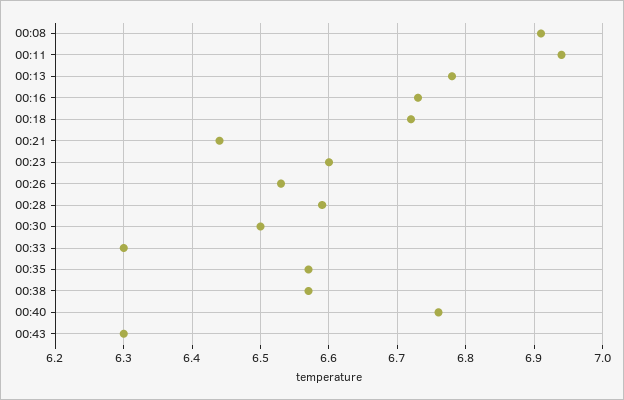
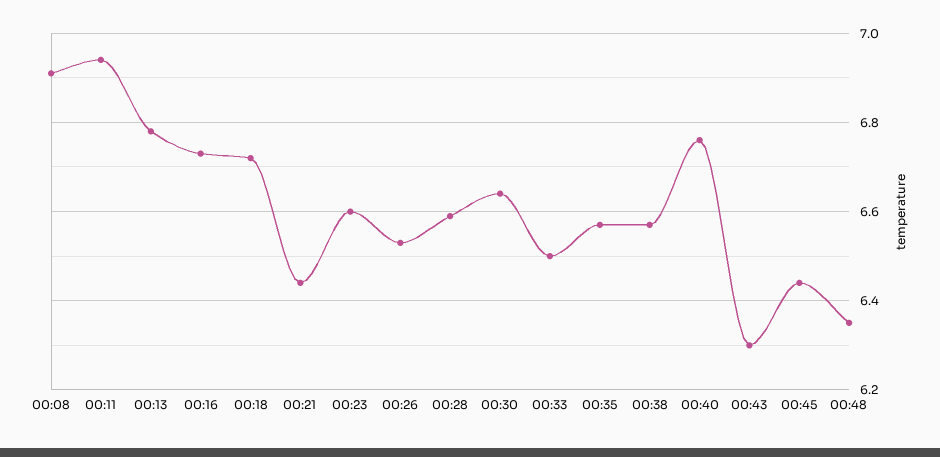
00:30: 6.5 -> 6.65
00:33: 6.3 -> 6.5
00:45: none -> 6.45
00:48: none -> 6.35

